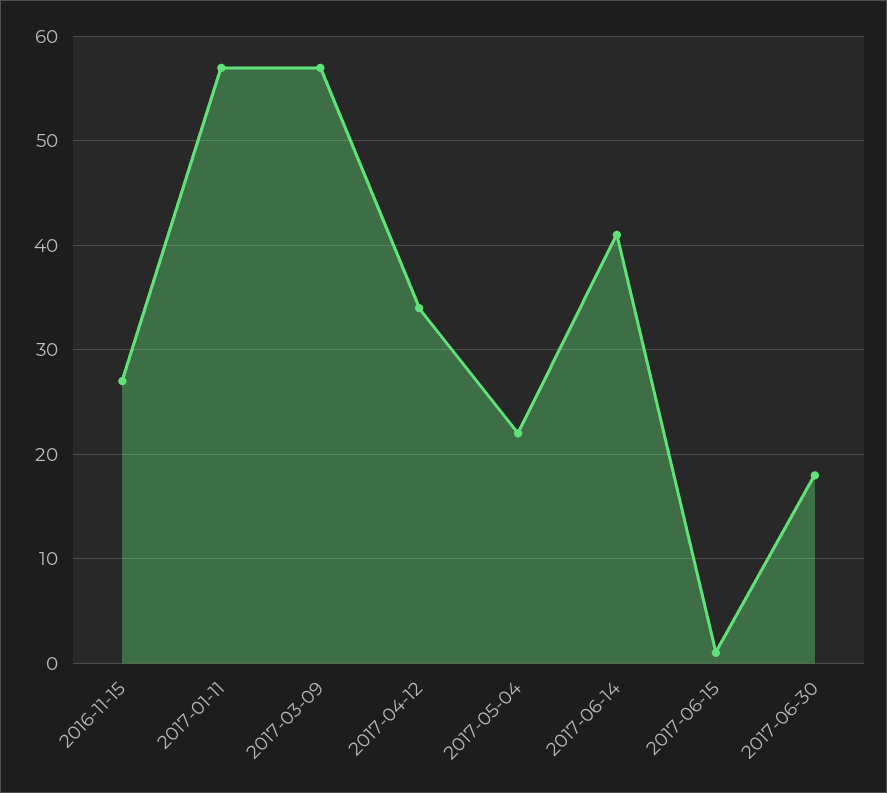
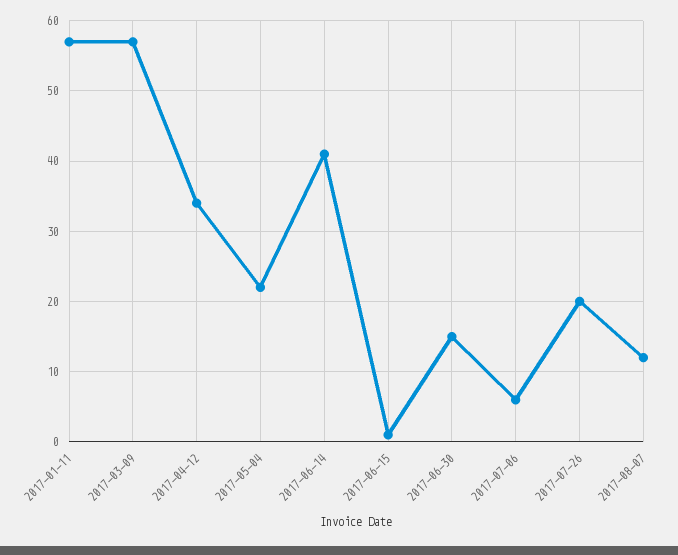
2016-11-15: 27 -> none
2017-06-30: 18 -> 15
2017-07-06: none -> 6
2017-07-26: none -> 20
2017-08-07: none -> 12

